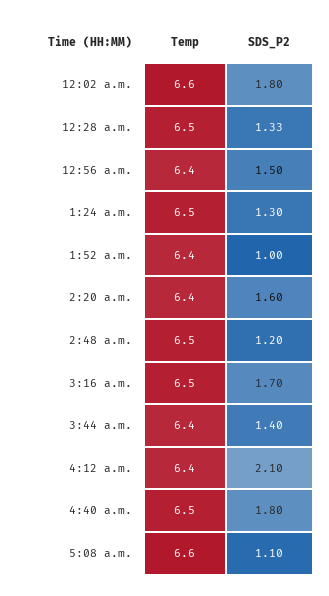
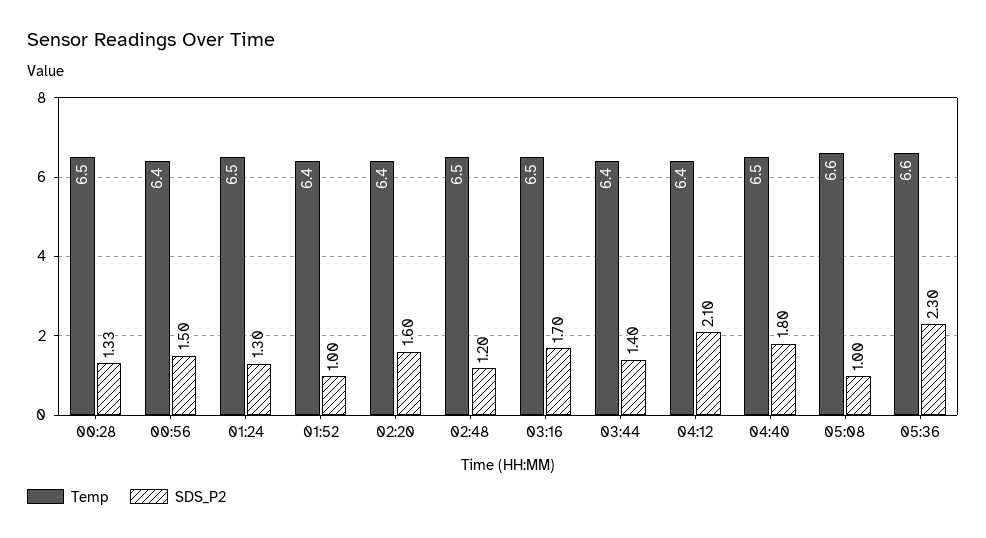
Temp, 12:02 a.m.: 6.6 -> none
SDS_P2, 12:02 a.m.: 1.8 -> none
SDS_P2, 5:08 a.m.: 1.1 -> 1
Temp, 05:36: none -> 6.6
SDS_P2, 05:36: none -> 2.3

